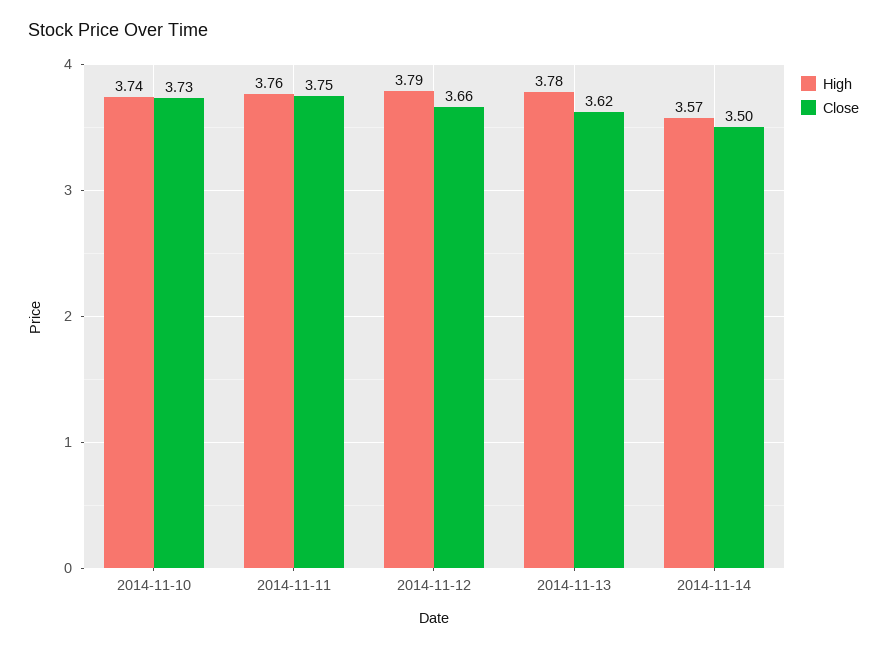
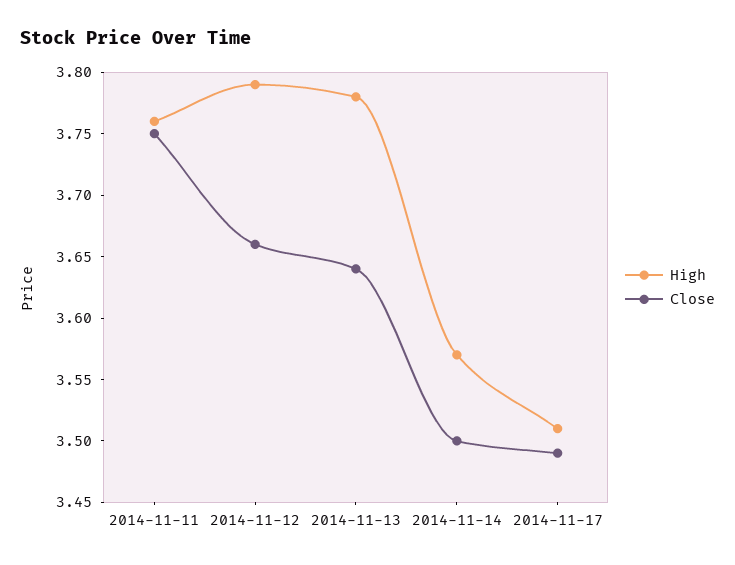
High, 2014-11-10: 3.74 -> none
Close, 2014-11-10: 3.73 -> none
Close, 2014-11-13: 3.62 -> 3.64
High, 2014-11-17: none -> 3.51
Close, 2014-11-17: none -> 3.49

